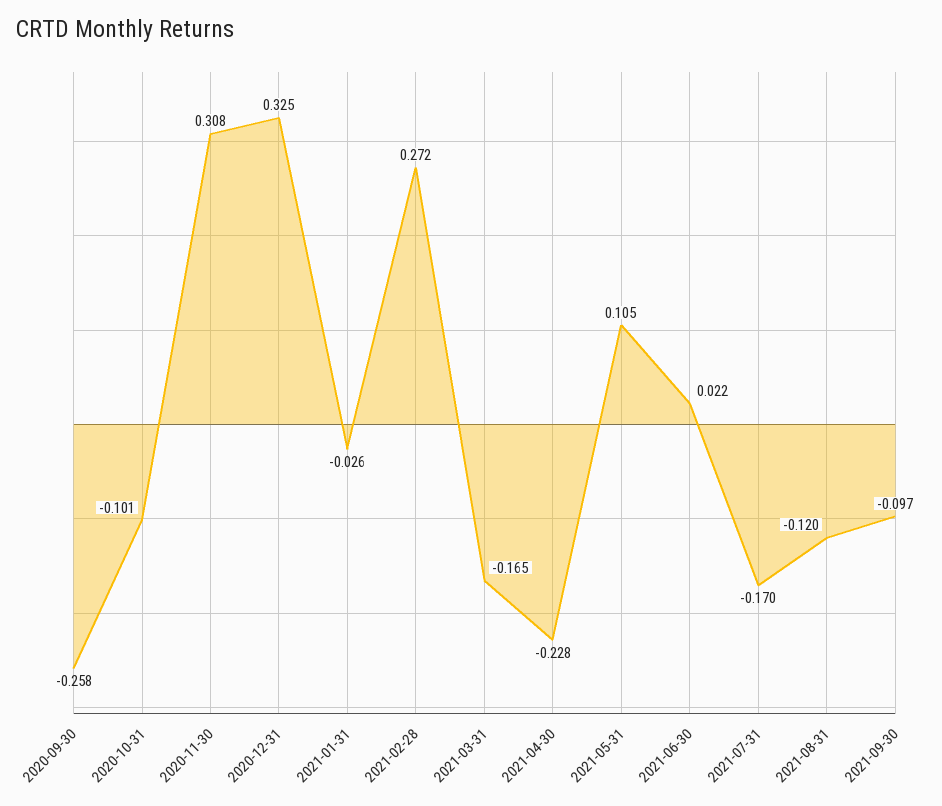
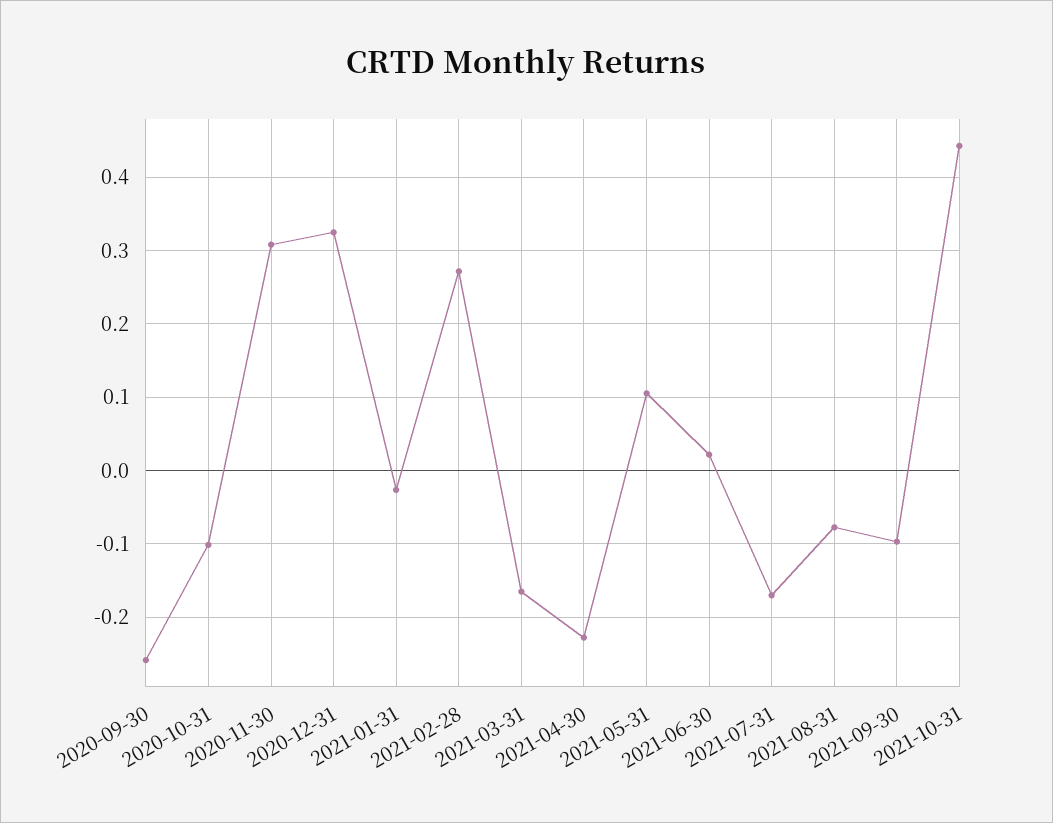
2021-08-31: -0.12 -> -0.08
2021-10-31: none -> 0.44

